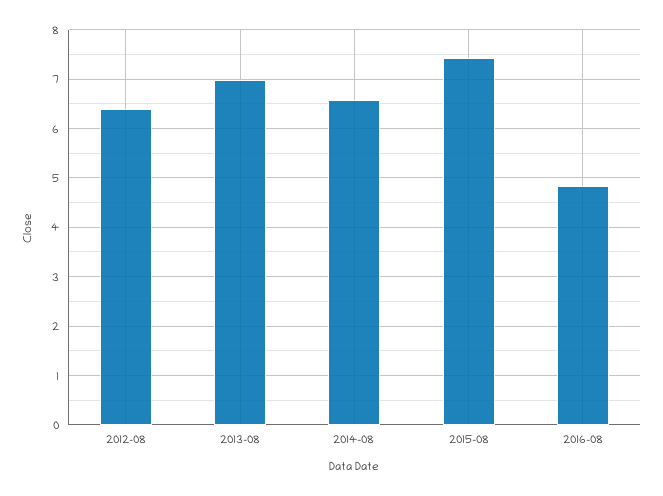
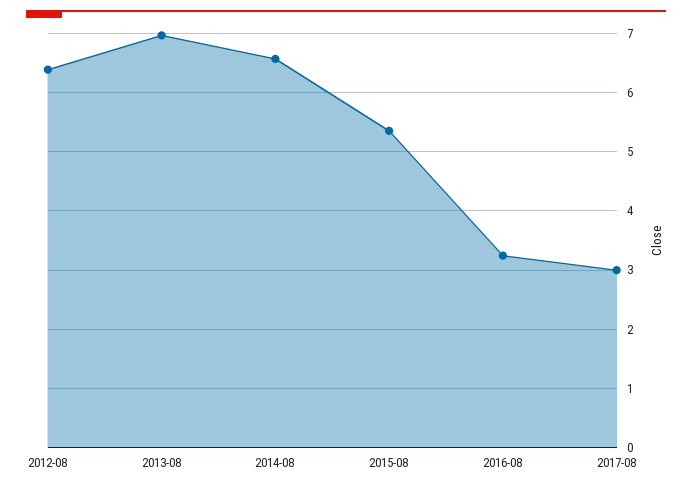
2015-08: 7.4 -> 5.4
2016-08: 4.8 -> 3.2
2017-08: none -> 3

